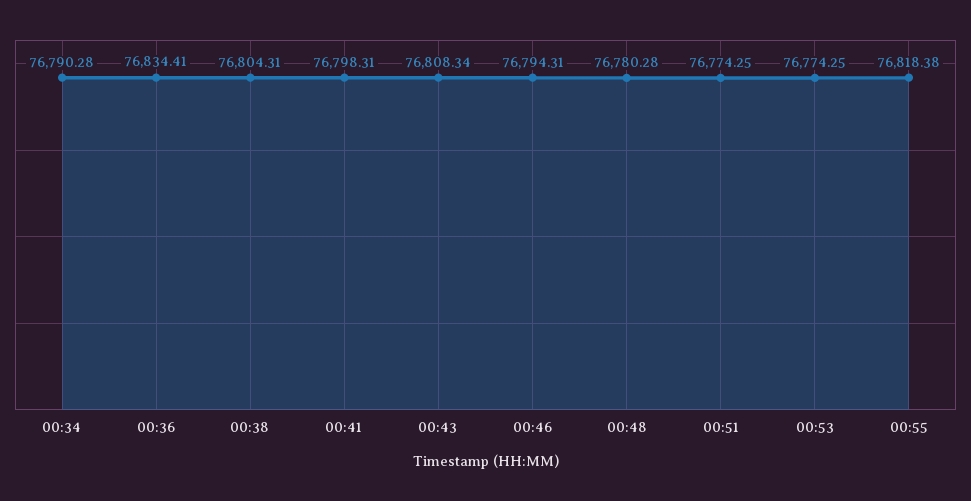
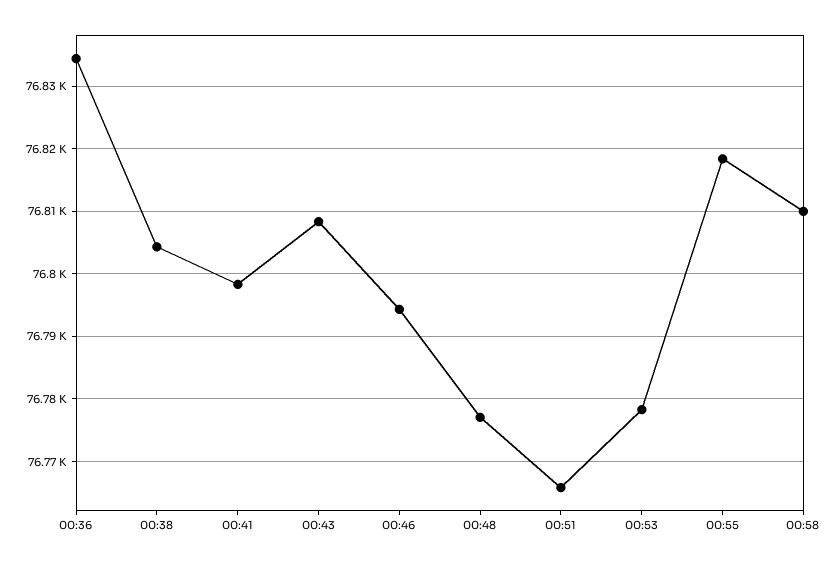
00:34: 76790.28 -> none
00:48: 76780.28 -> 76777
00:51: 76774.25 -> 76766
00:53: 76774.25 -> 76778
00:58: none -> 76810

